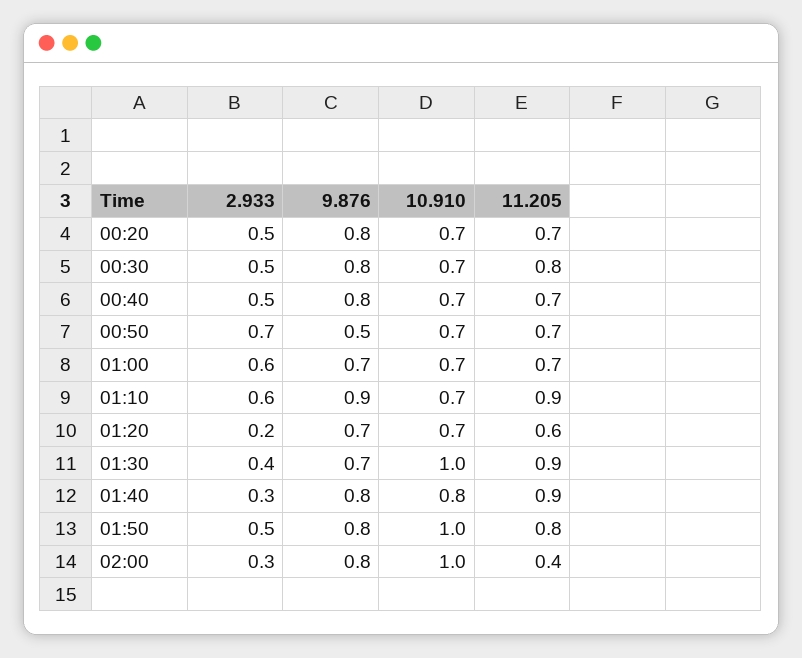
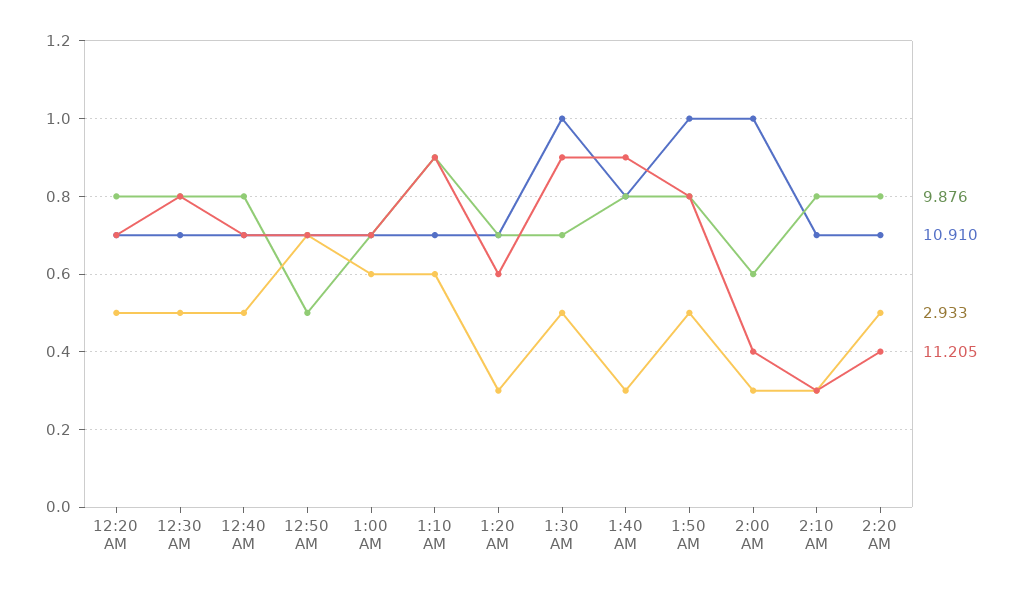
2.933, 01:20: 0.2 -> 0.3
2.933, 01:30: 0.4 -> 0.5
9.876, 02:00: 0.8 -> 0.6
9.876, 2:10 AM: none -> 0.8
10.910, 2:10 AM: none -> 0.7
2.933, 2:10 AM: none -> 0.3
11.205, 2:10 AM: none -> 0.3
9.876, 2:20 AM: none -> 0.8
10.910, 2:20 AM: none -> 0.7
2.933, 2:20 AM: none -> 0.5
11.205, 2:20 AM: none -> 0.4

